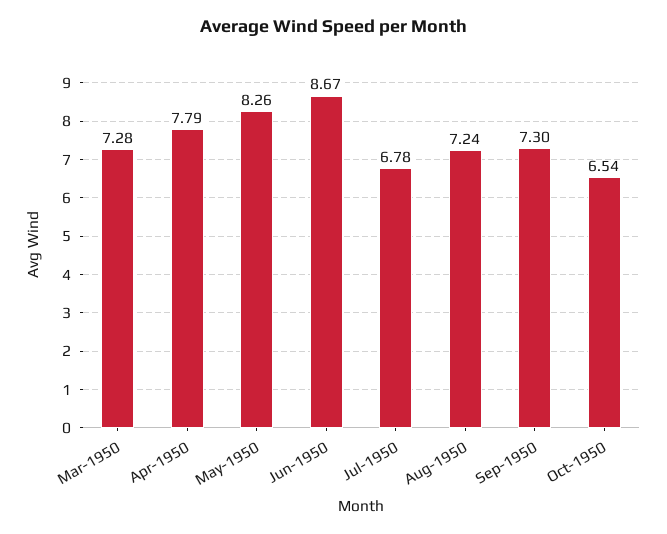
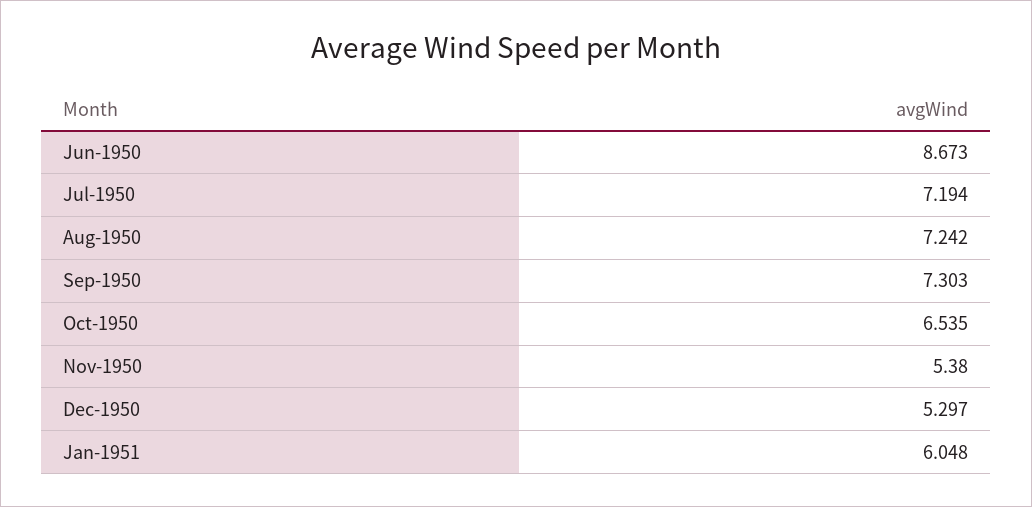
Mar-1950: 7.28 -> none
Apr-1950: 7.79 -> none
May-1950: 8.26 -> none
Jul-1950: 6.78 -> 7.194
Nov-1950: none -> 5.38
Dec-1950: none -> 5.297
Jan-1951: none -> 6.048

